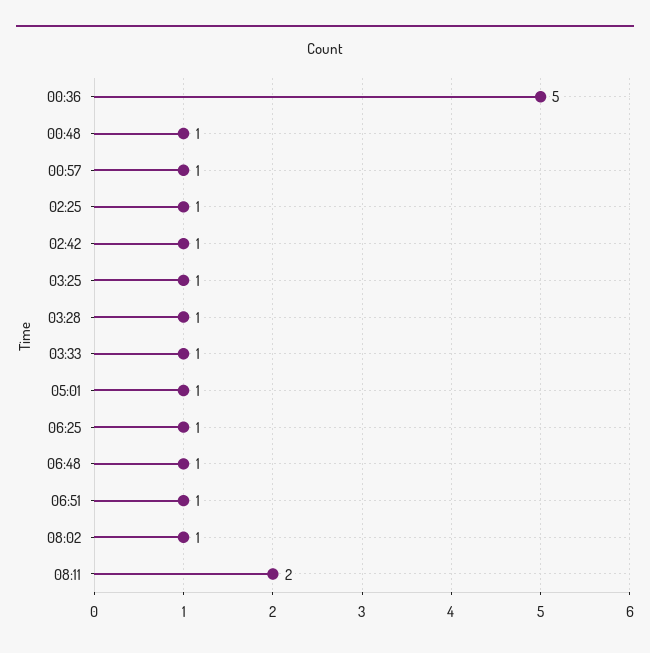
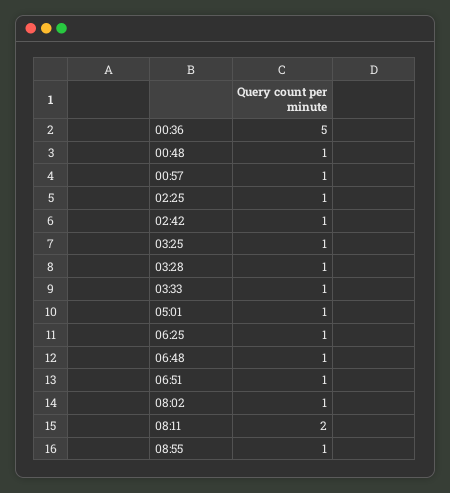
08:55: none -> 1

